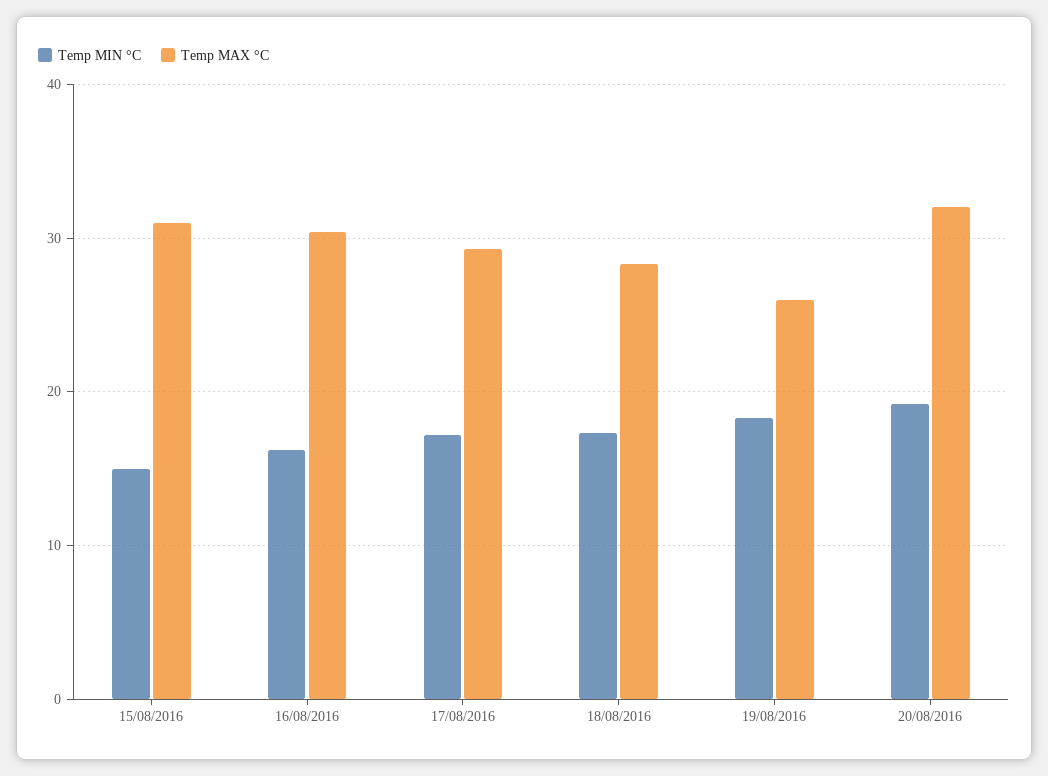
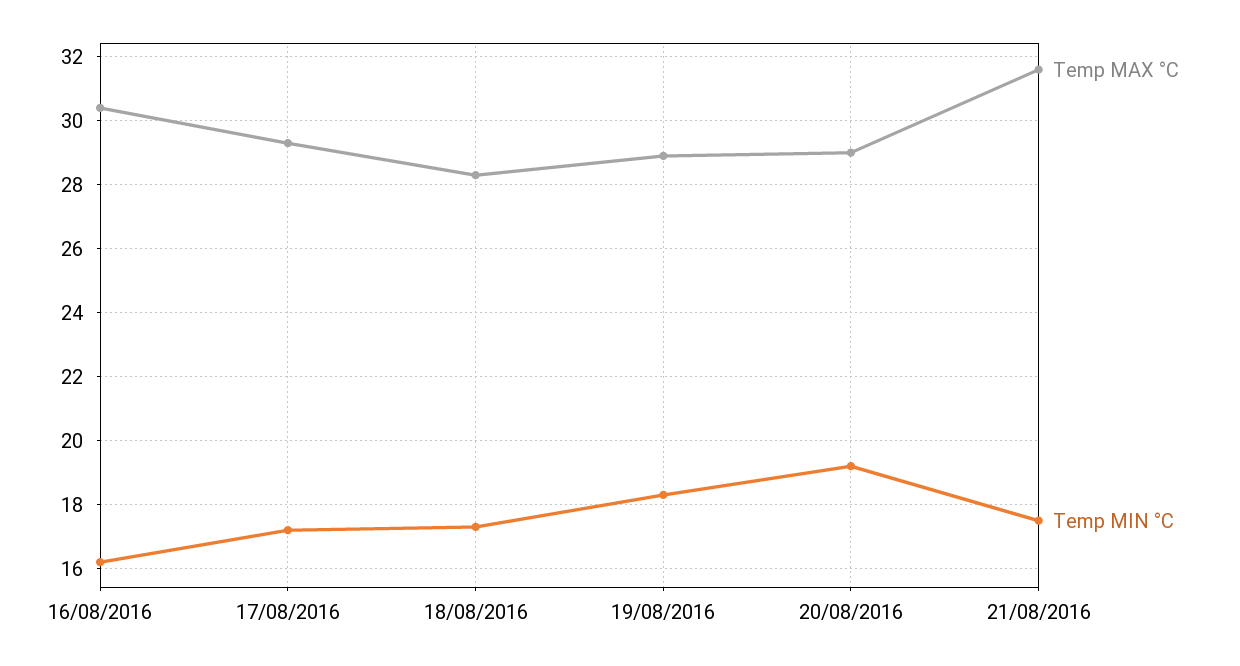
Temp MIN °C, 15/08/2016: 15 -> none
Temp MAX °C, 15/08/2016: 31 -> none
Temp MAX °C, 19/08/2016: 26 -> 29
Temp MAX °C, 20/08/2016: 32 -> 29
Temp MAX °C, 21/08/2016: none -> 31.5
Temp MIN °C, 21/08/2016: none -> 17.5

